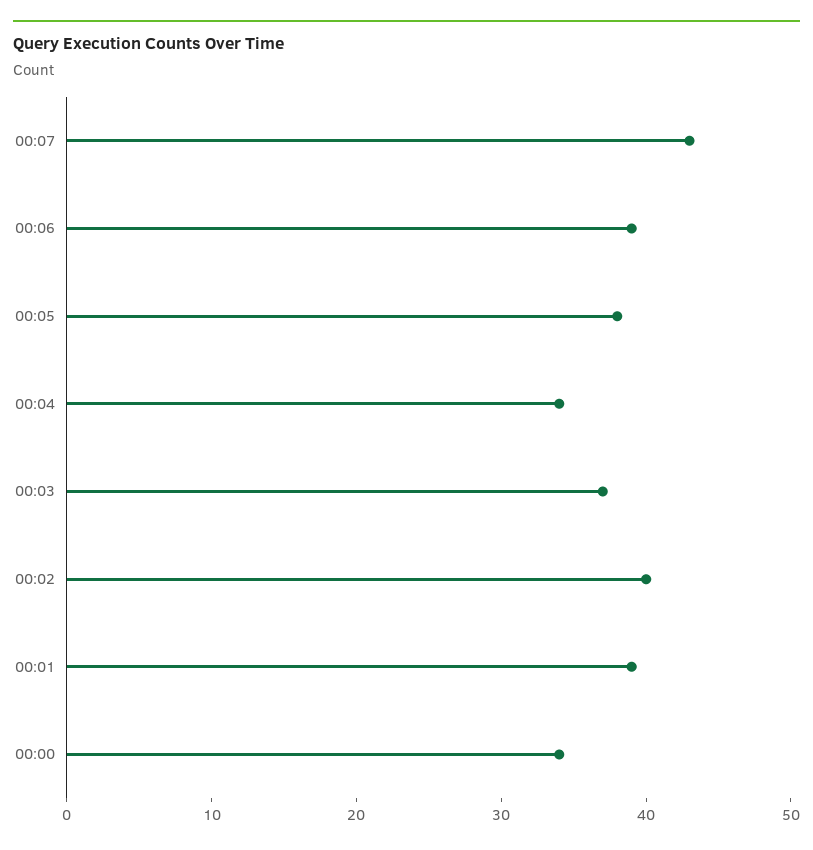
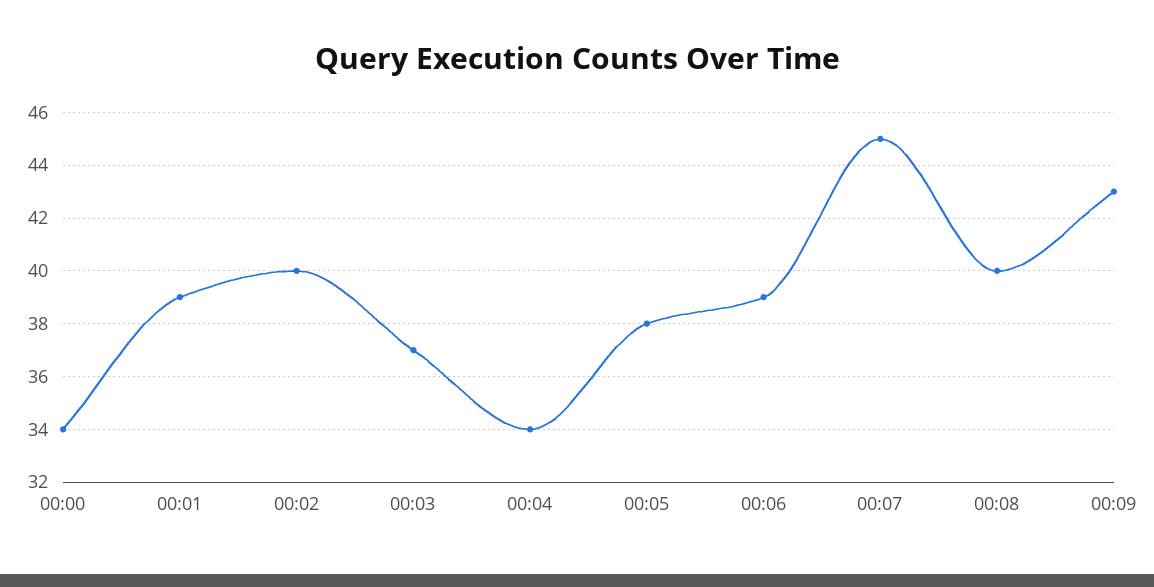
00:07: 43 -> 45
00:08: none -> 40
00:09: none -> 43

